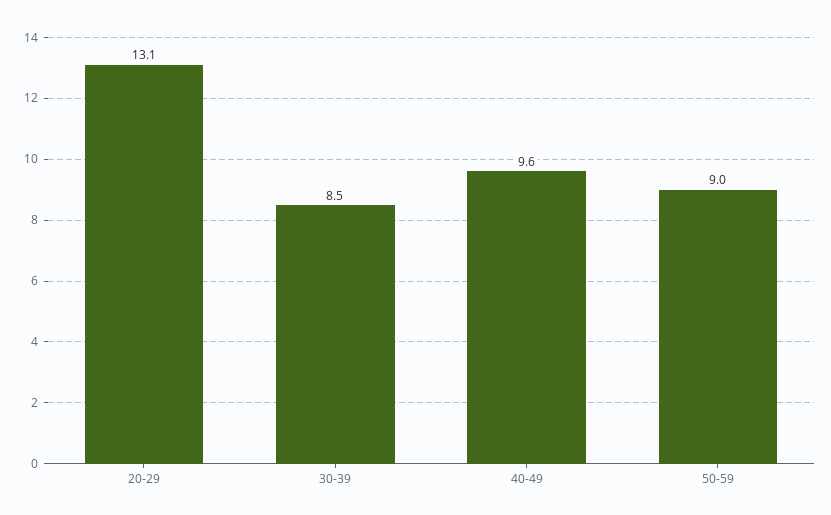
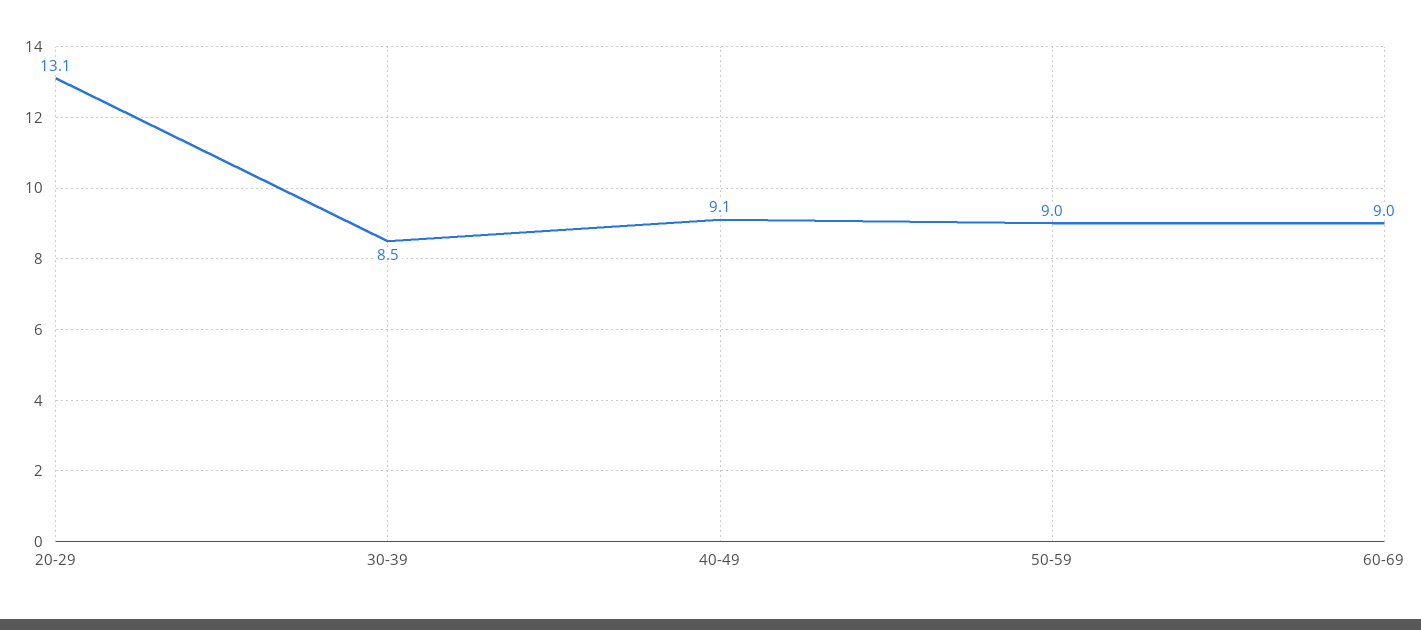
40-49: 9.6 -> 9.1
60-69: none -> 9

